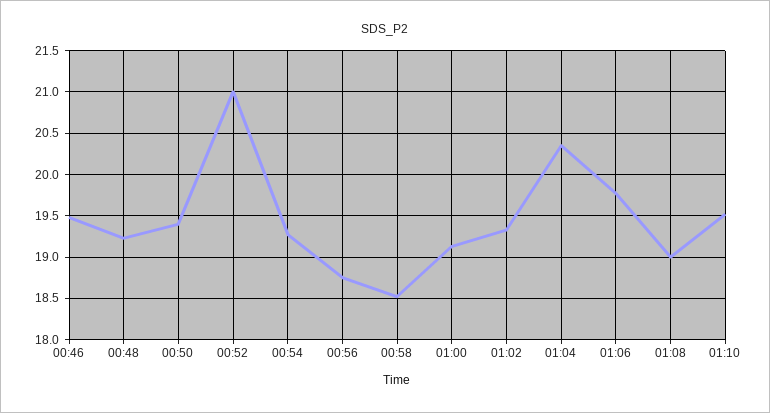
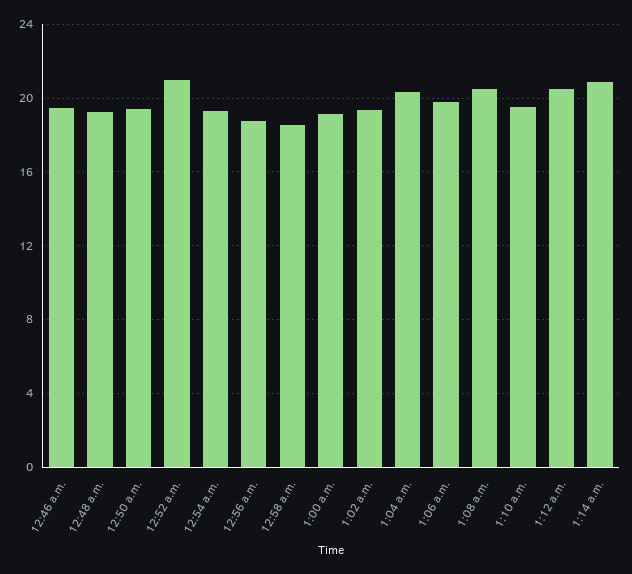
01:08: 19 -> 20.5
1:12 a.m.: none -> 20.5
1:14 a.m.: none -> 21

